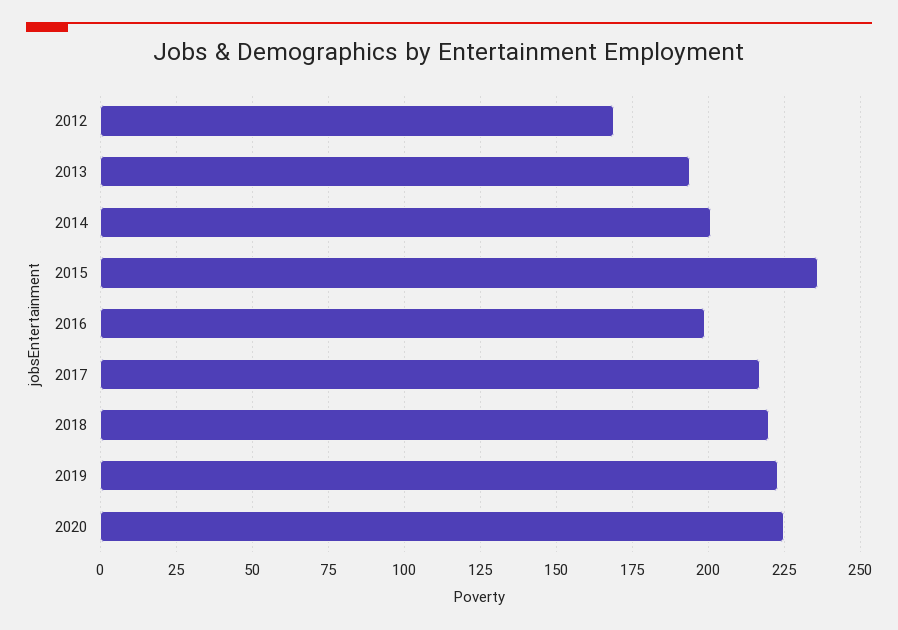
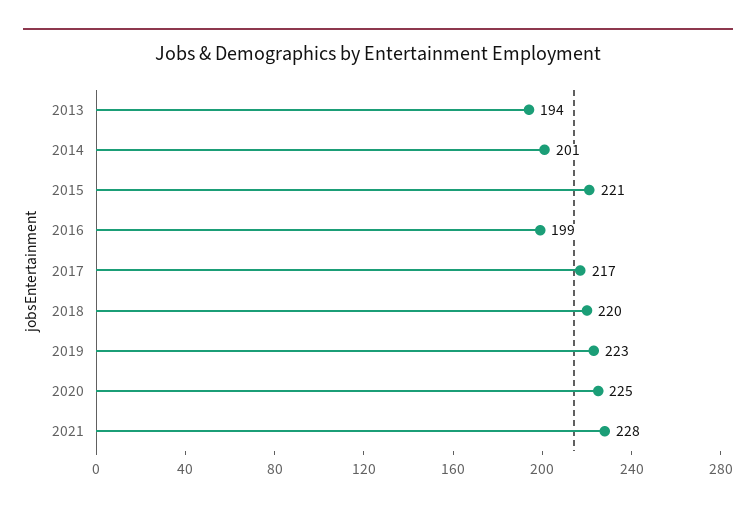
2012: 170 -> none
2015: 235 -> 221
2021: none -> 228

